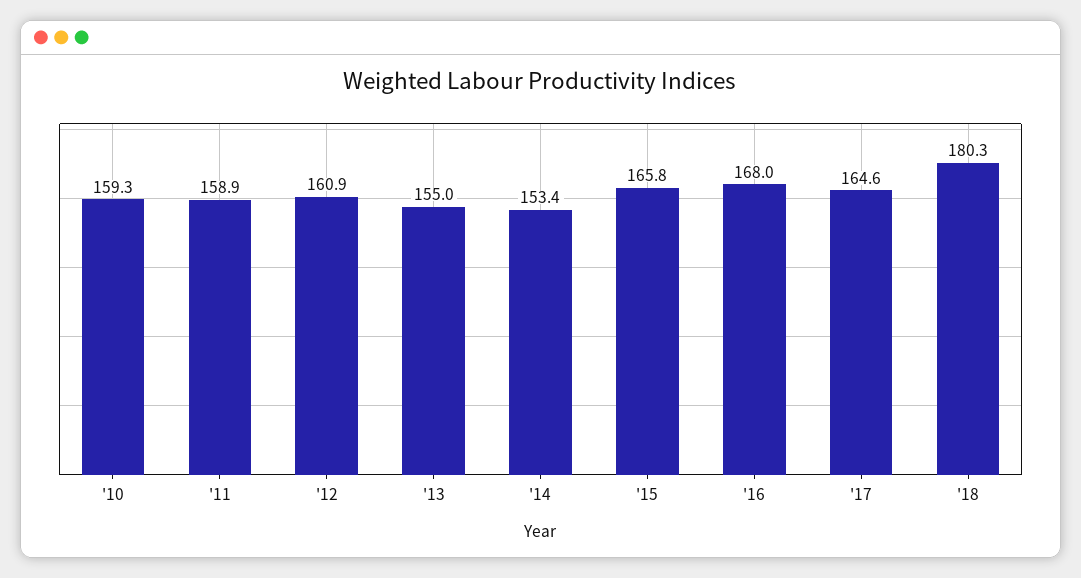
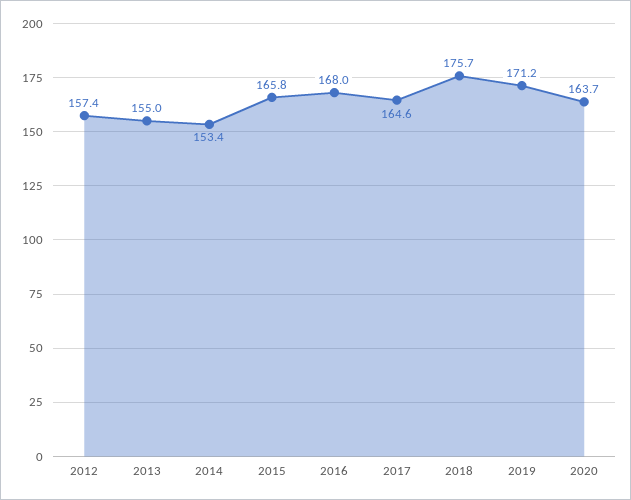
'10: 159.3 -> none
'11: 158.9 -> none
'12: 160.9 -> 157.4
'18: 180.3 -> 175.7
2019: none -> 171.2
2020: none -> 163.7

